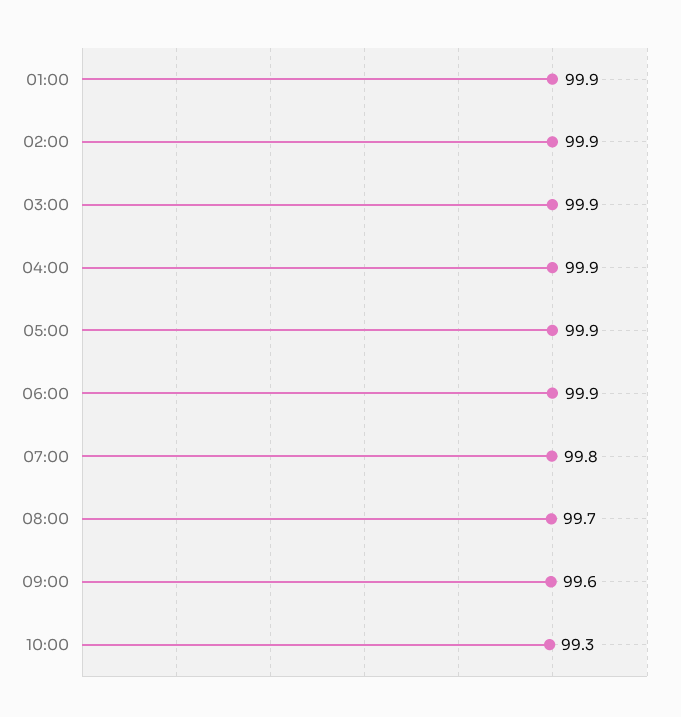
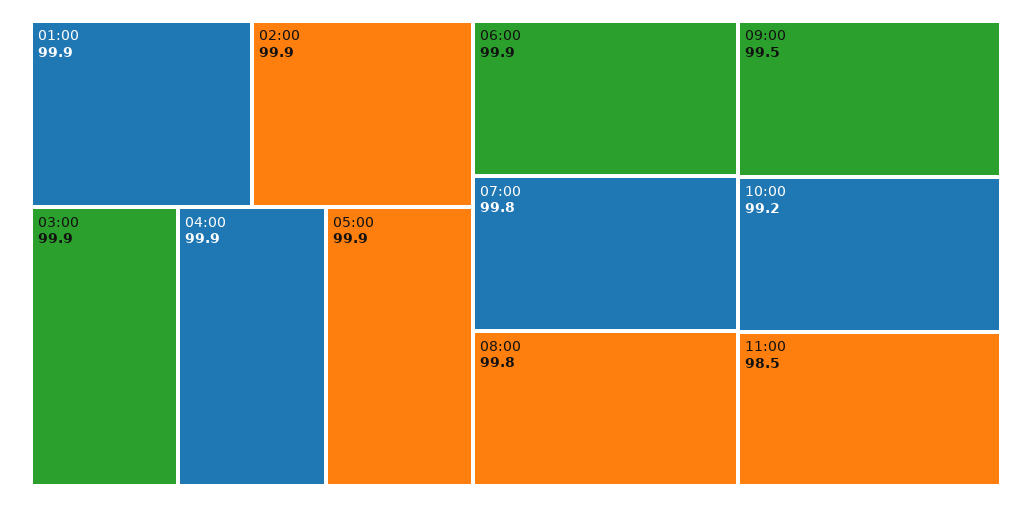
08:00: 99.7 -> 99.8
09:00: 99.6 -> 99.5
10:00: 99.3 -> 99.2
11:00: none -> 98.5

